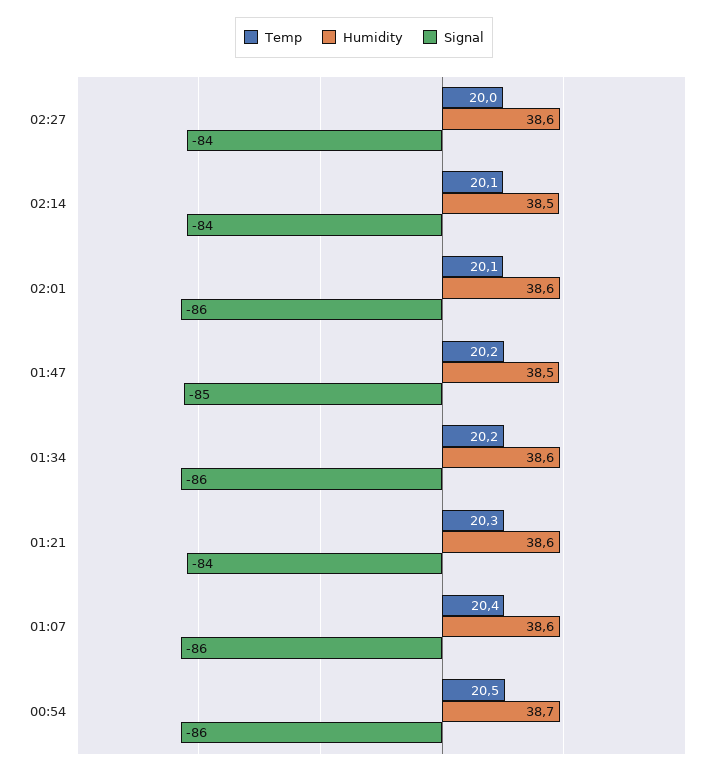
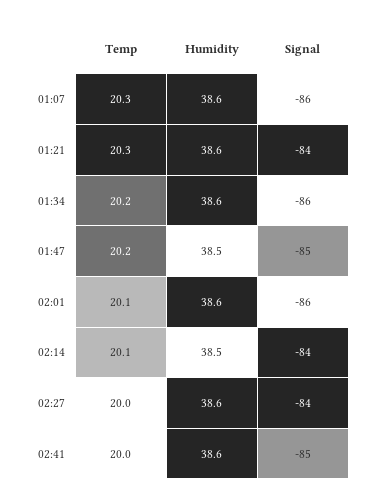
Temp, 01:07: 20.4 -> 20.3
Temp, 00:54: 20.5 -> none
Humidity, 00:54: 38.7 -> none
Signal, 00:54: -86 -> none
Temp, 02:41: none -> 20
Humidity, 02:41: none -> 38.6
Signal, 02:41: none -> -85

